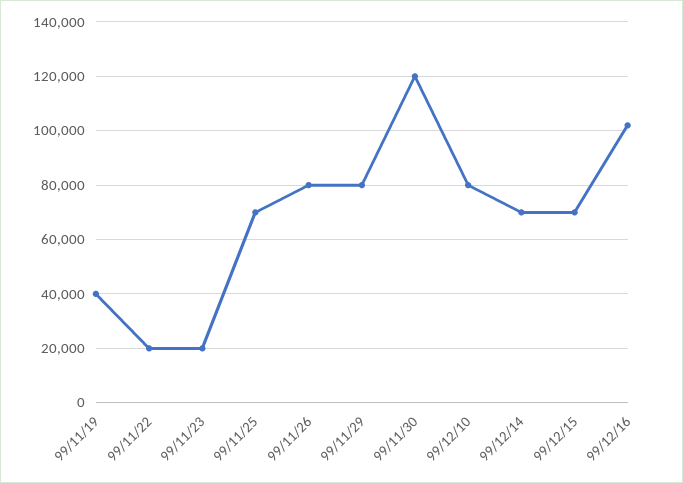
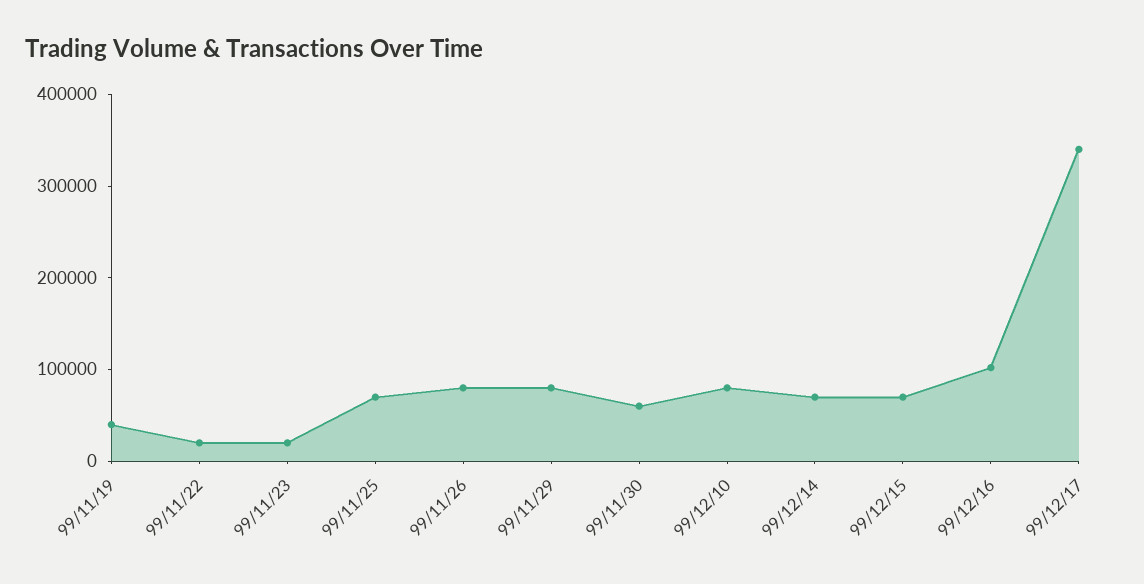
99/11/30: 120000 -> 60000
99/12/17: none -> 340000

